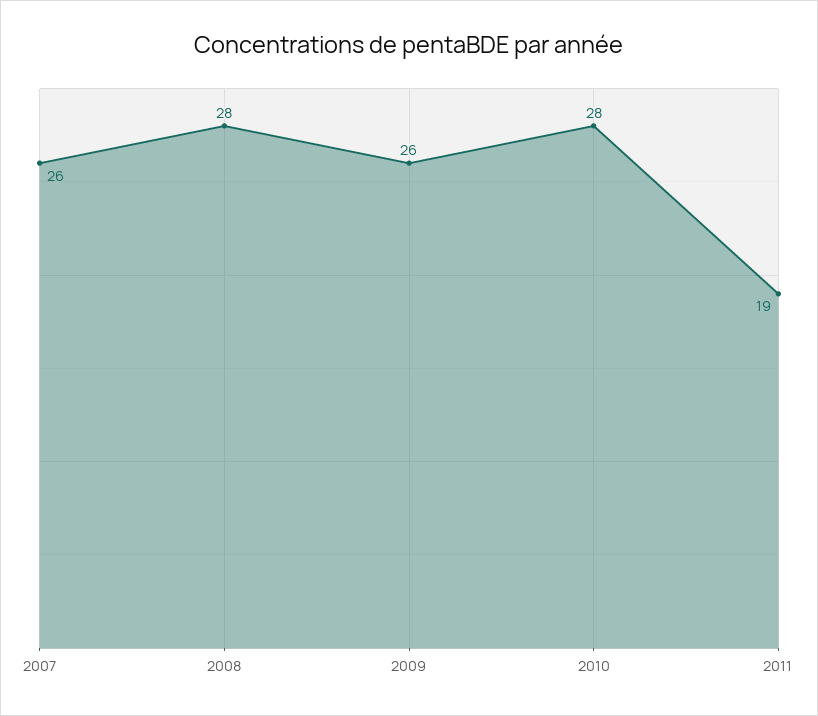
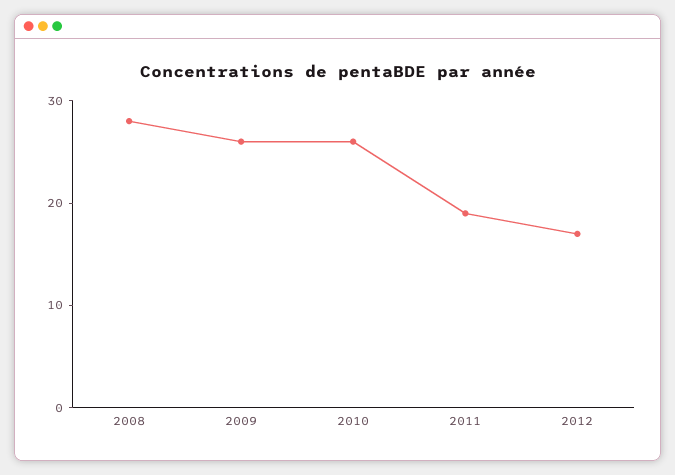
2007: 26 -> none
2010: 28 -> 26
2012: none -> 17

